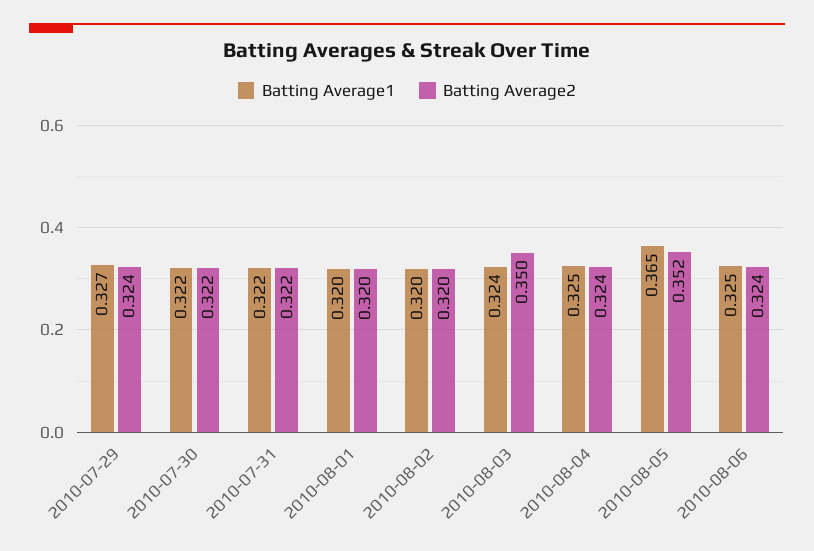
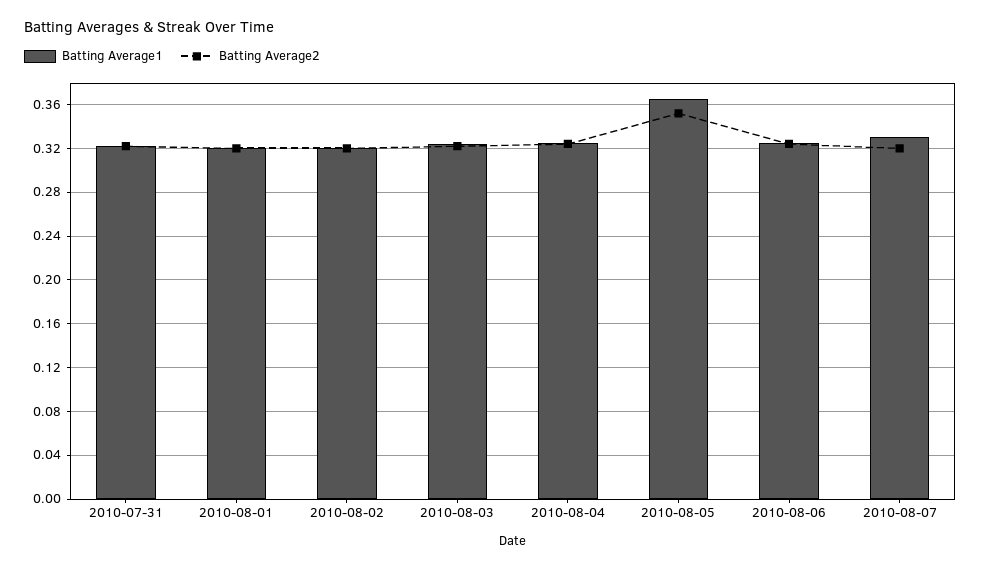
Batting Average1, 2010-07-29: 0.327 -> none
Batting Average2, 2010-07-29: 0.324 -> none
Batting Average1, 2010-07-30: 0.322 -> none
Batting Average2, 2010-07-30: 0.322 -> none
Batting Average2, 2010-08-03: 0.35 -> 0.32
Batting Average1, 2010-08-07: none -> 0.33
Batting Average2, 2010-08-07: none -> 0.32

